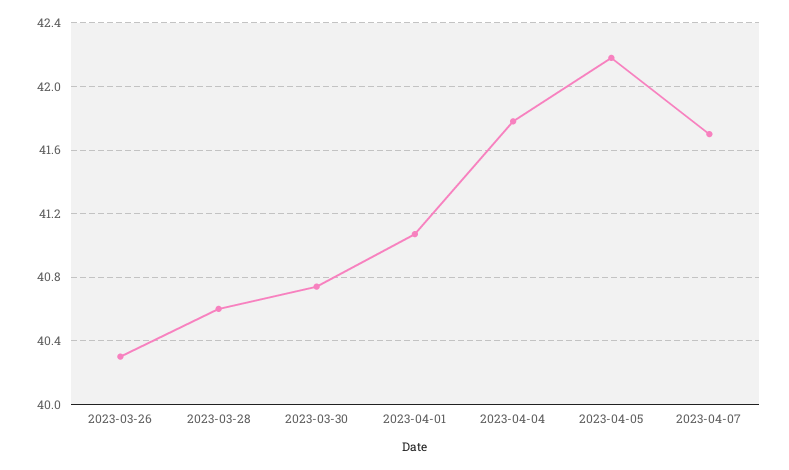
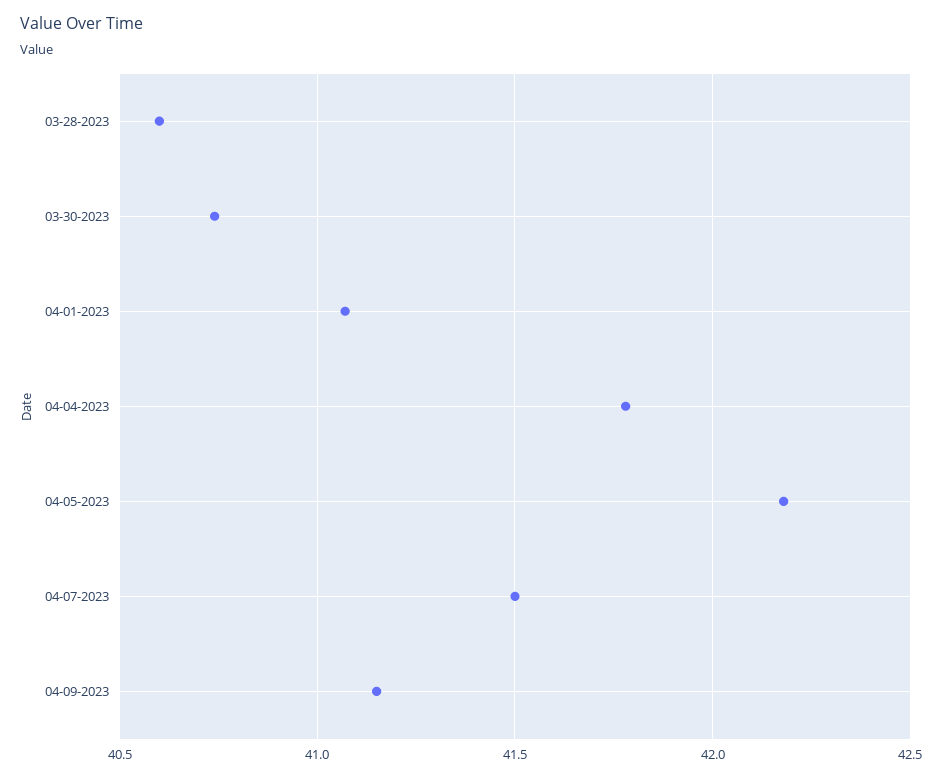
2023-03-26: 40.3 -> none
2023-04-07: 41.7 -> 41.5
04-09-2023: none -> 41.15

